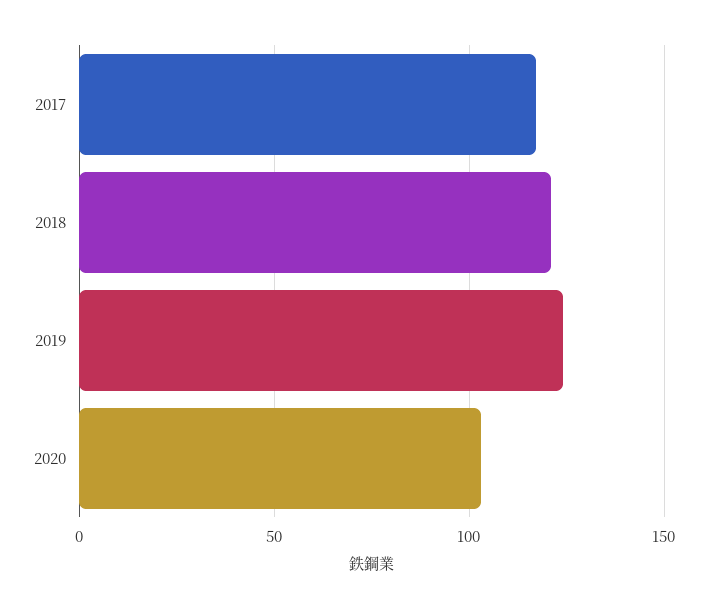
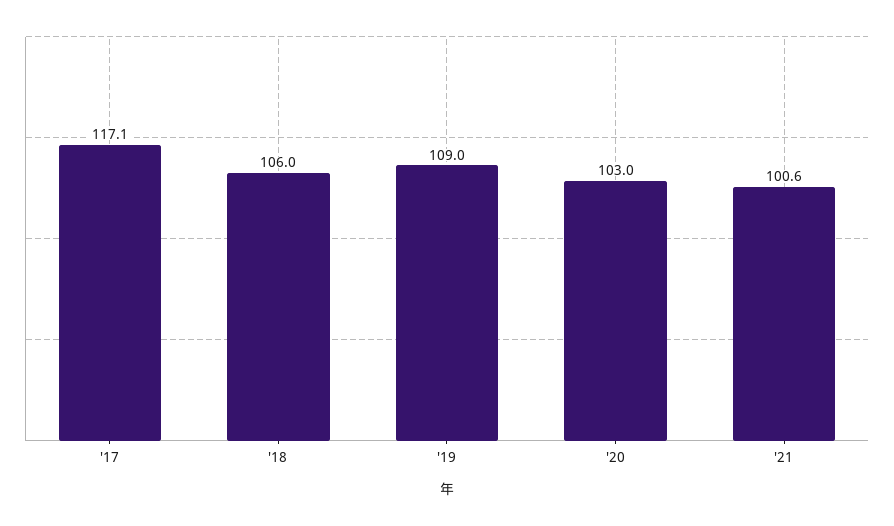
2018: 120 -> 106
2019: 125 -> 109
'21: none -> 100.6

